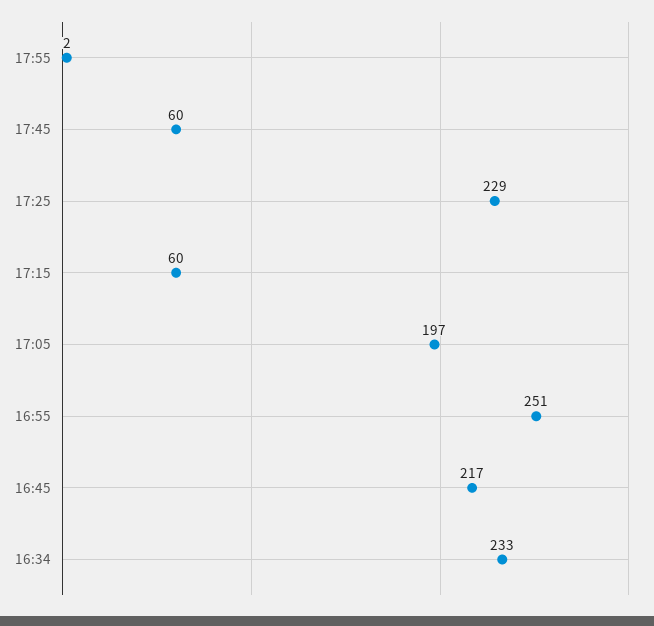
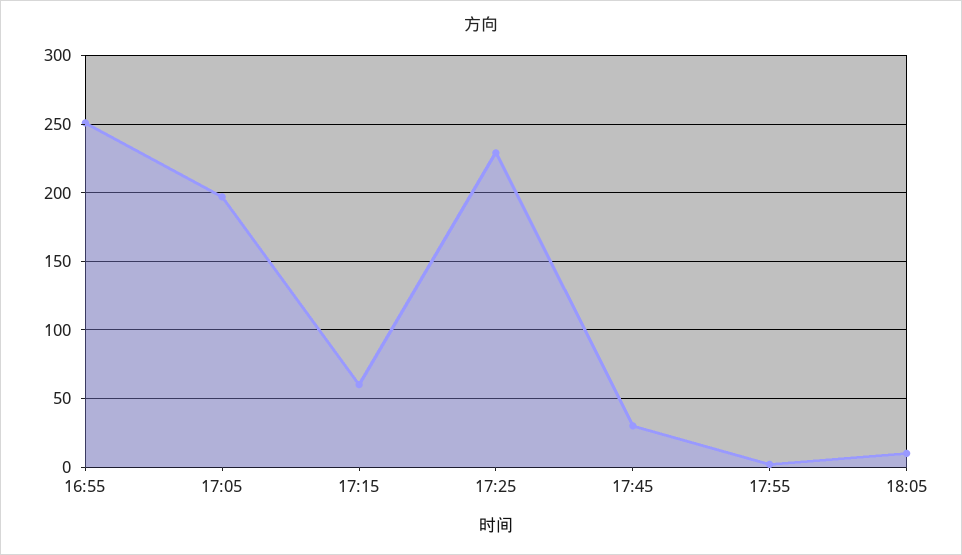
17:45: 60 -> 30
16:45: 217 -> none
16:34: 233 -> none
18:05: none -> 10

